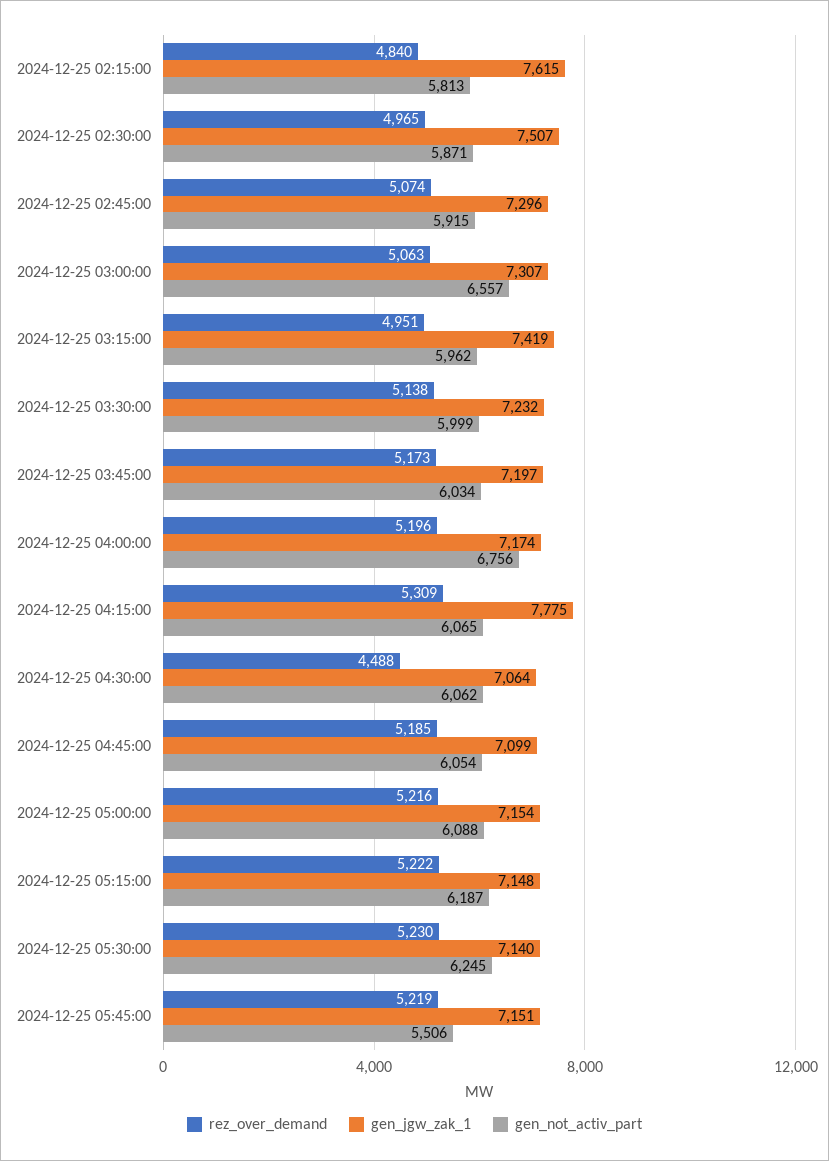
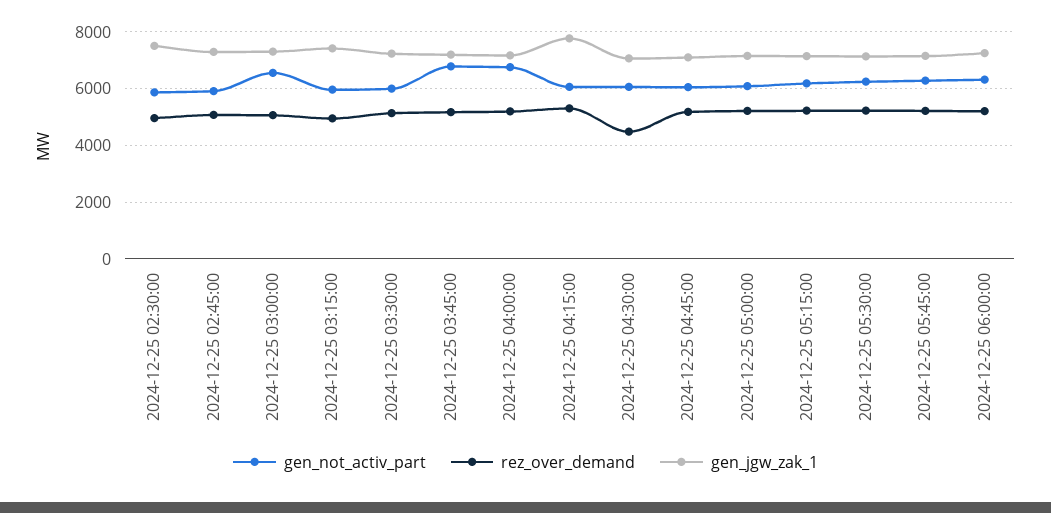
rez_over_demand, 2024-12-25 02:15:00: 4840 -> none
gen_jgw_zak_1, 2024-12-25 02:15:00: 7615 -> none
gen_not_activ_part, 2024-12-25 02:15:00: 5813 -> none
gen_not_activ_part, 2024-12-25 03:45:00: 6034 -> 6750
gen_not_activ_part, 2024-12-25 05:45:00: 5506 -> 6250
gen_not_activ_part, 2024-12-25 06:00:00: none -> 6250
rez_over_demand, 2024-12-25 06:00:00: none -> 5250
gen_jgw_zak_1, 2024-12-25 06:00:00: none -> 7250

